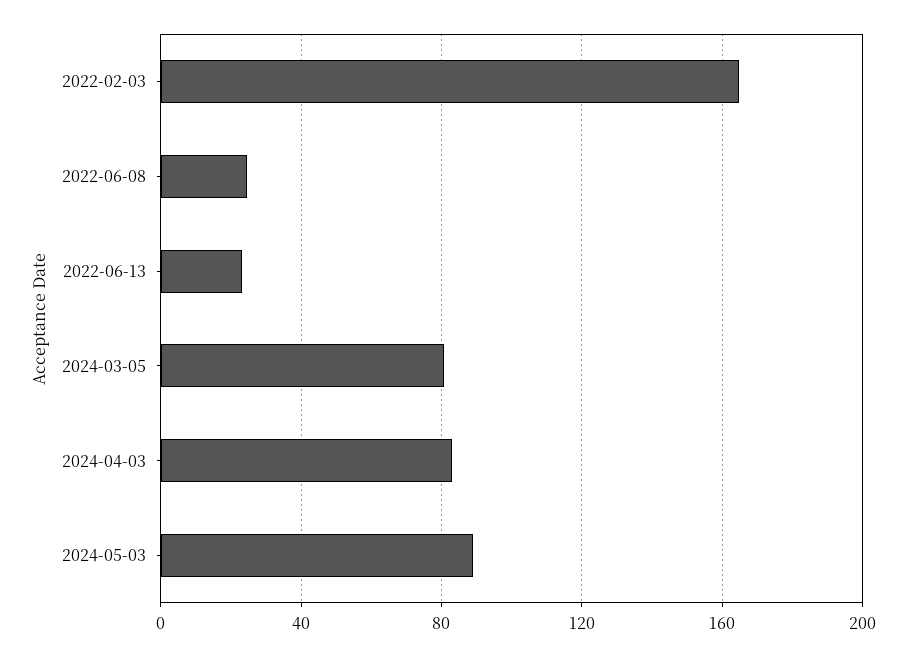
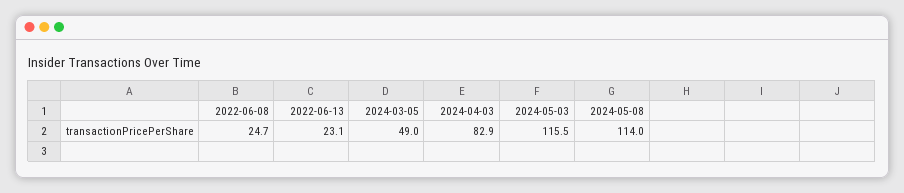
2022-02-03: 165 -> none
2024-03-05: 80 -> 49
2024-05-03: 90 -> 115.5
2024-05-08: none -> 114

